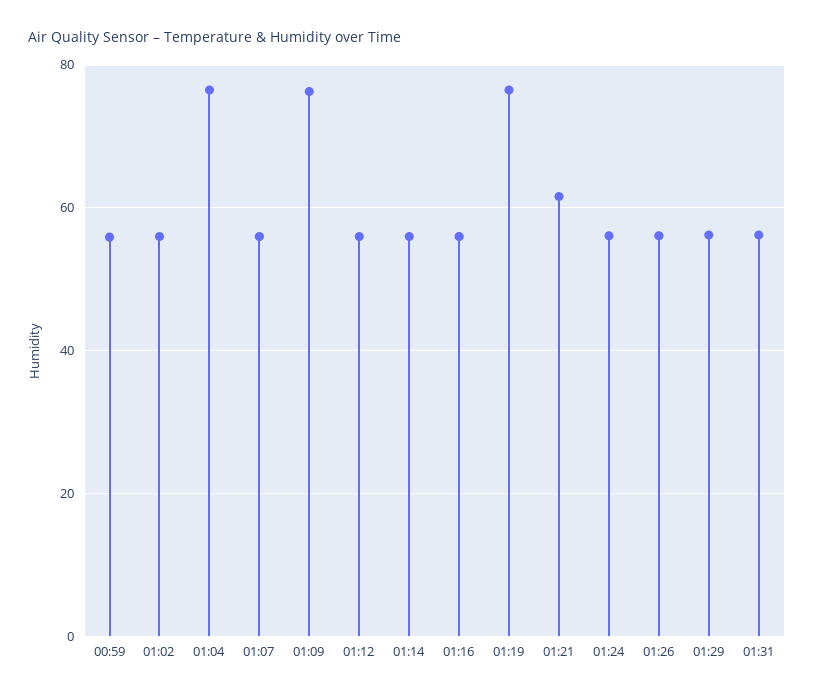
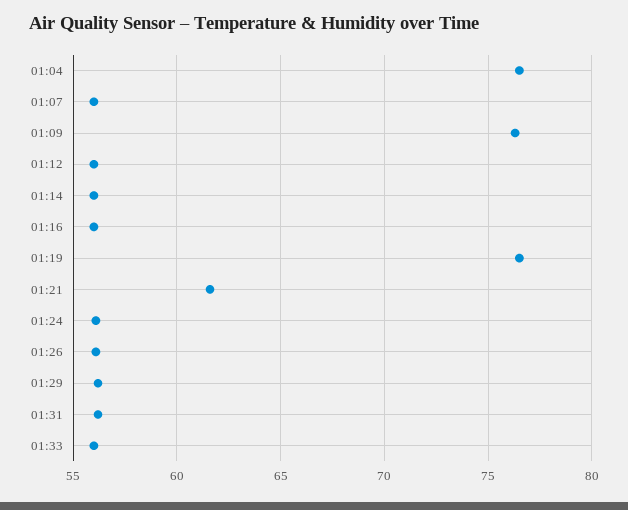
00:59: 56 -> none
01:02: 56 -> none
01:33: none -> 56

